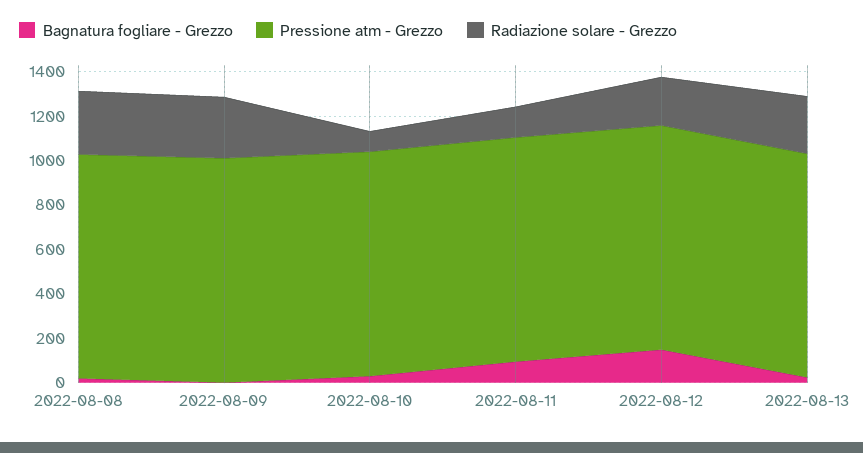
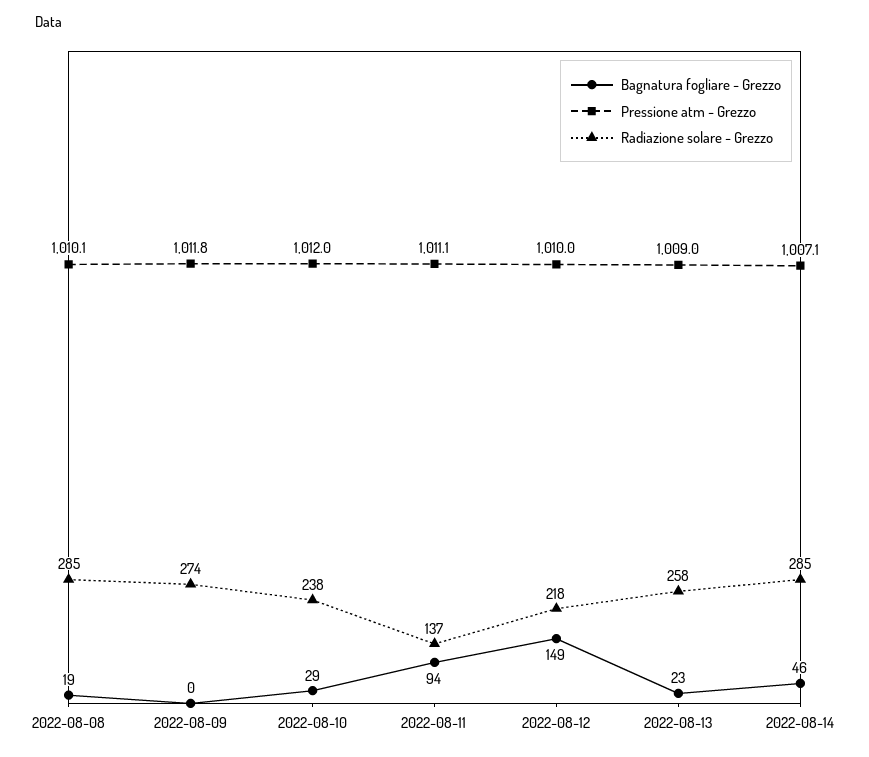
Radiazione solare - Grezzo, 2022-08-10: 100 -> 238
Bagnatura fogliare - Grezzo, 2022-08-14: none -> 46
Pressione atm - Grezzo, 2022-08-14: none -> 1007.1
Radiazione solare - Grezzo, 2022-08-14: none -> 285

